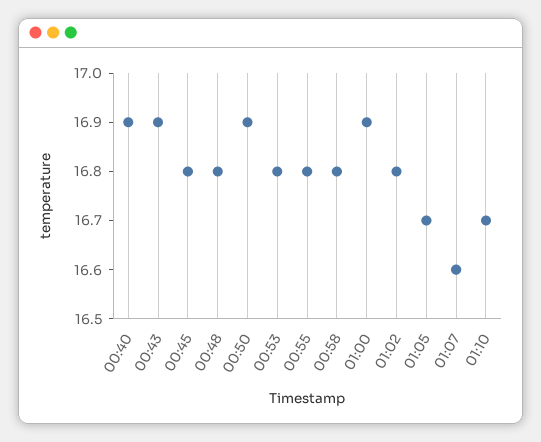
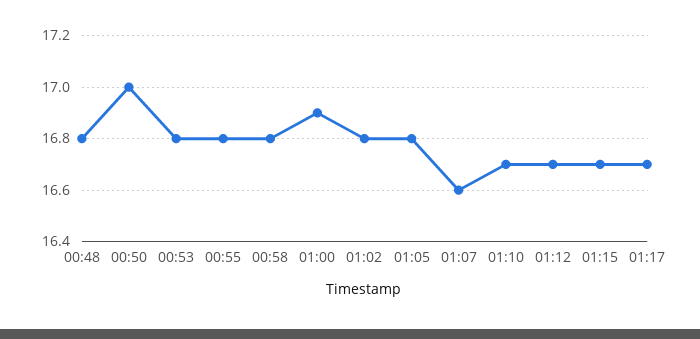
00:40: 16.9 -> none
00:43: 16.9 -> none
00:45: 16.8 -> none
00:50: 16.9 -> 17
01:05: 16.7 -> 16.8
01:12: none -> 16.7
01:15: none -> 16.7
01:17: none -> 16.7

